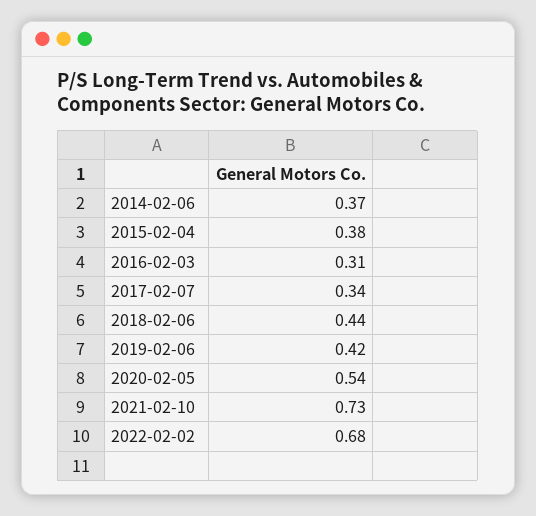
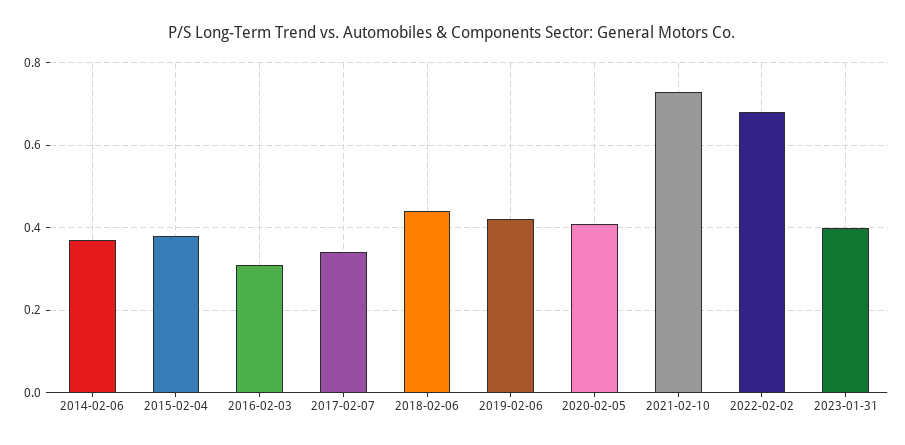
2020-02-05: 0.54 -> 0.4
2023-01-31: none -> 0.4

